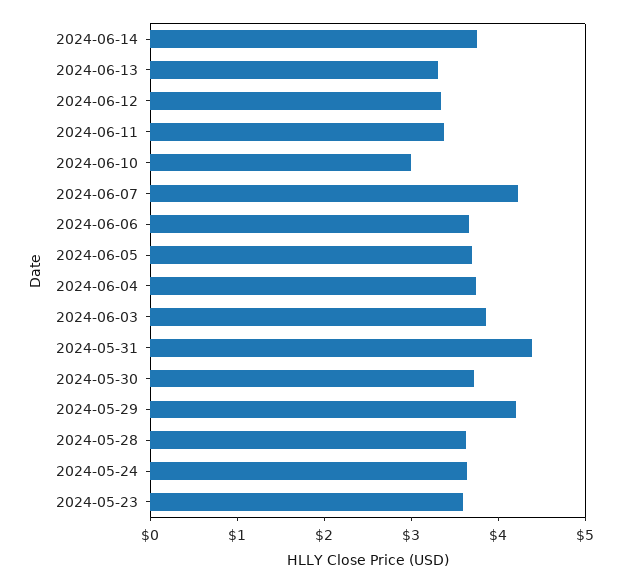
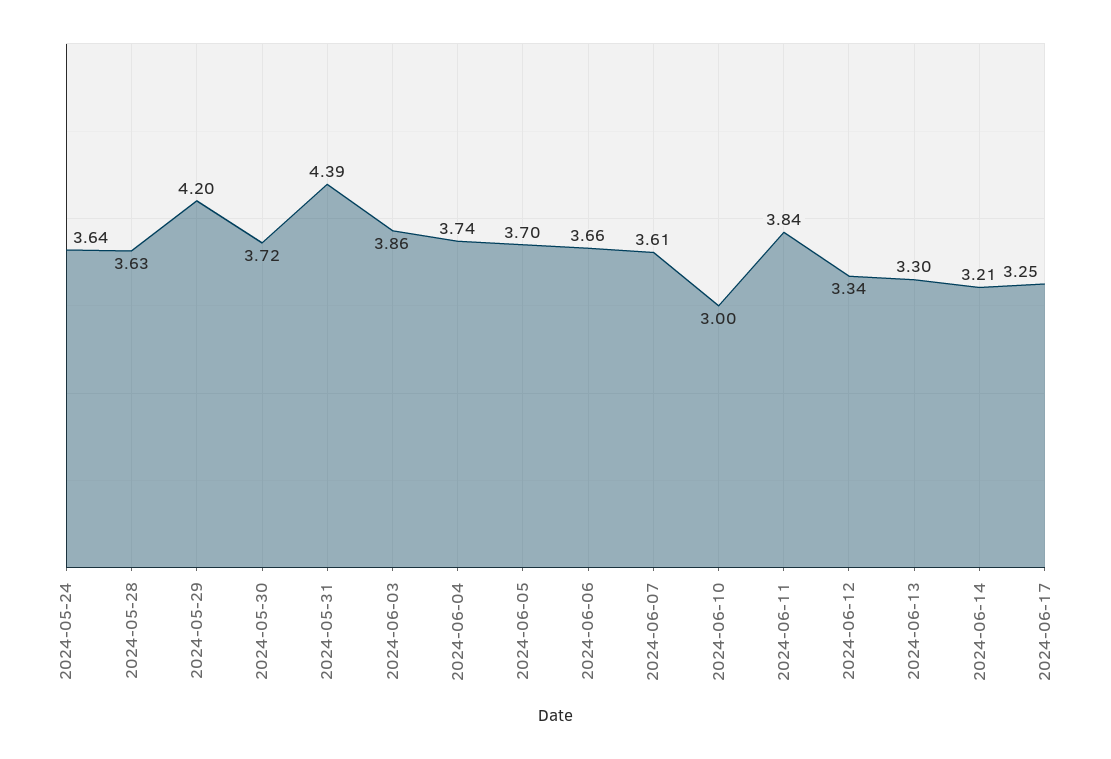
2024-06-14: 3.8 -> 3.21
2024-06-11: 3.4 -> 3.84
2024-06-07: 4.2 -> 3.61
2024-05-23: 3.6 -> none
2024-06-17: none -> 3.25

